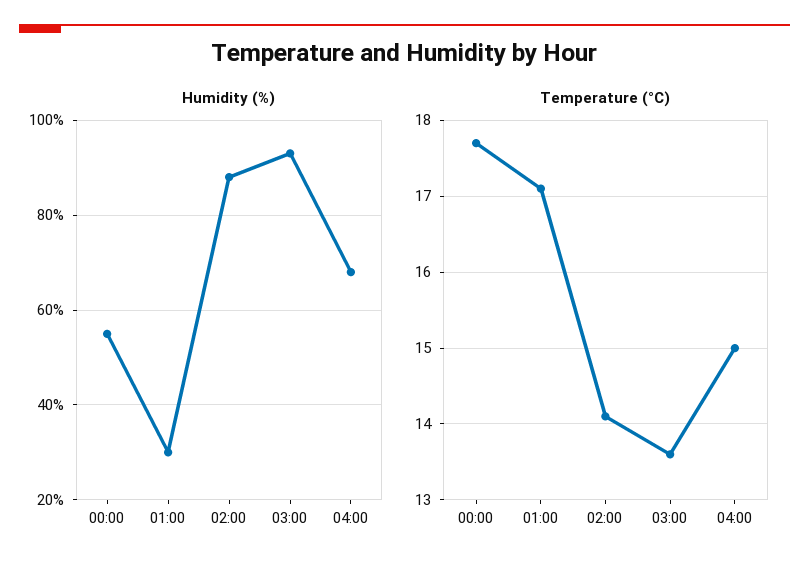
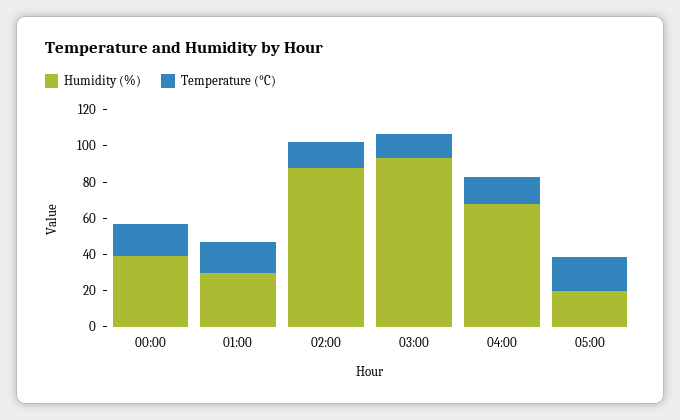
Humidity (%), 00:00: 55 -> 40
Humidity (%), 05:00: none -> 20
Temperature (°C), 05:00: none -> 20

